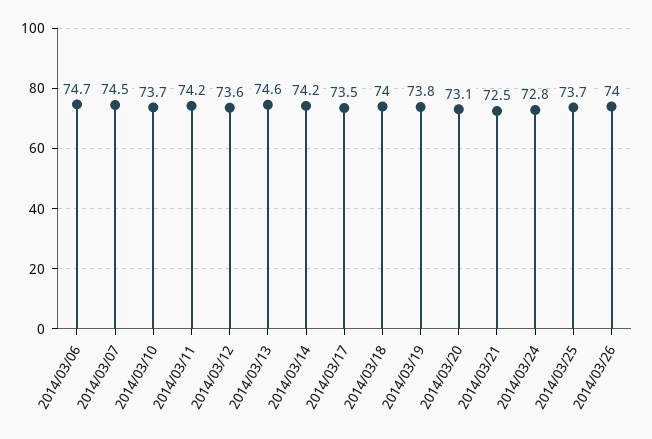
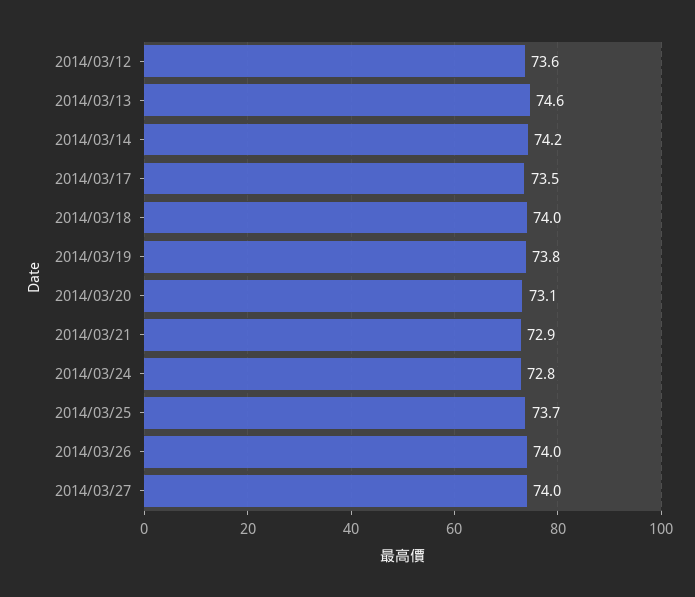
2014/03/06: 74.7 -> none
2014/03/07: 74.5 -> none
2014/03/10: 73.7 -> none
2014/03/11: 74.2 -> none
2014/03/21: 72.5 -> 72.9
2014/03/27: none -> 74

